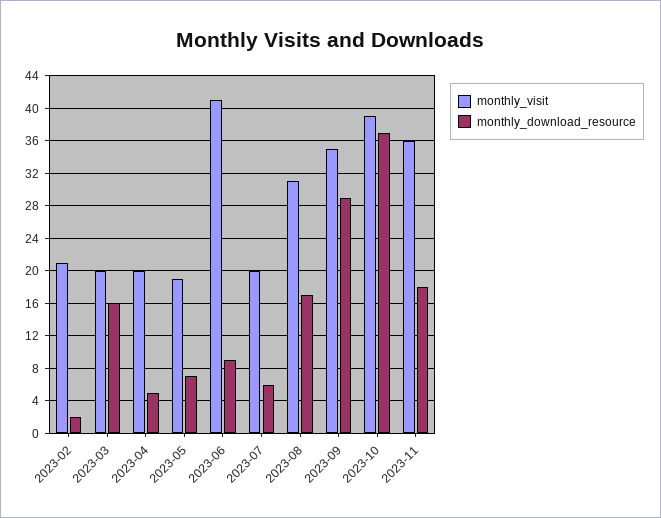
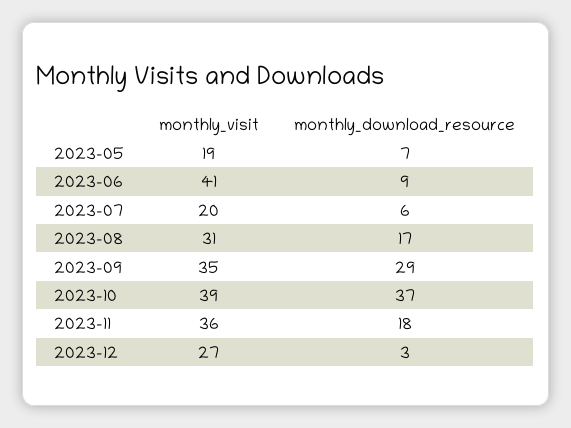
monthly_visit, 2023-02: 21 -> none
monthly_download_resource, 2023-02: 2 -> none
monthly_visit, 2023-03: 20 -> none
monthly_download_resource, 2023-03: 16 -> none
monthly_visit, 2023-04: 20 -> none
monthly_download_resource, 2023-04: 5 -> none
monthly_visit, 2023-12: none -> 27
monthly_download_resource, 2023-12: none -> 3

